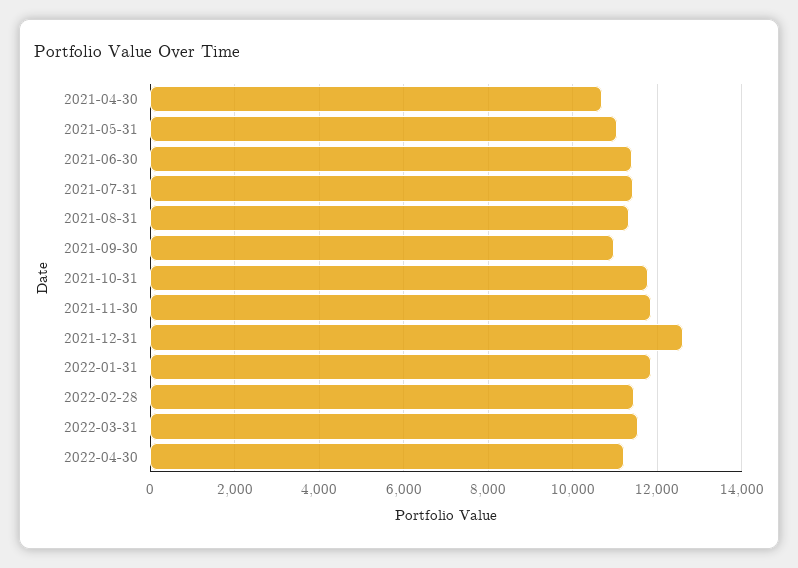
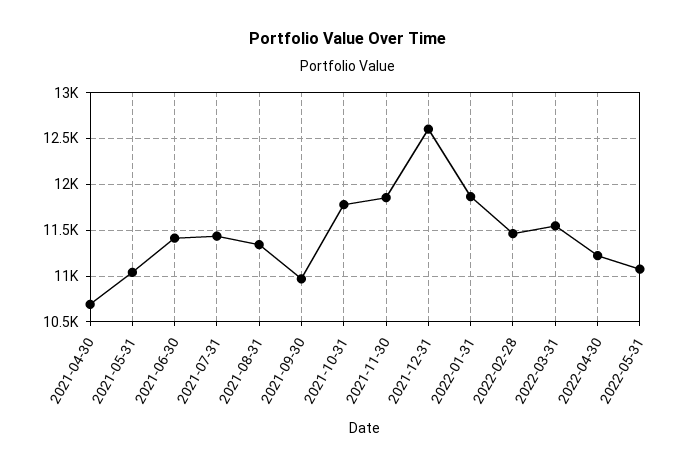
2022-05-31: none -> 11100

